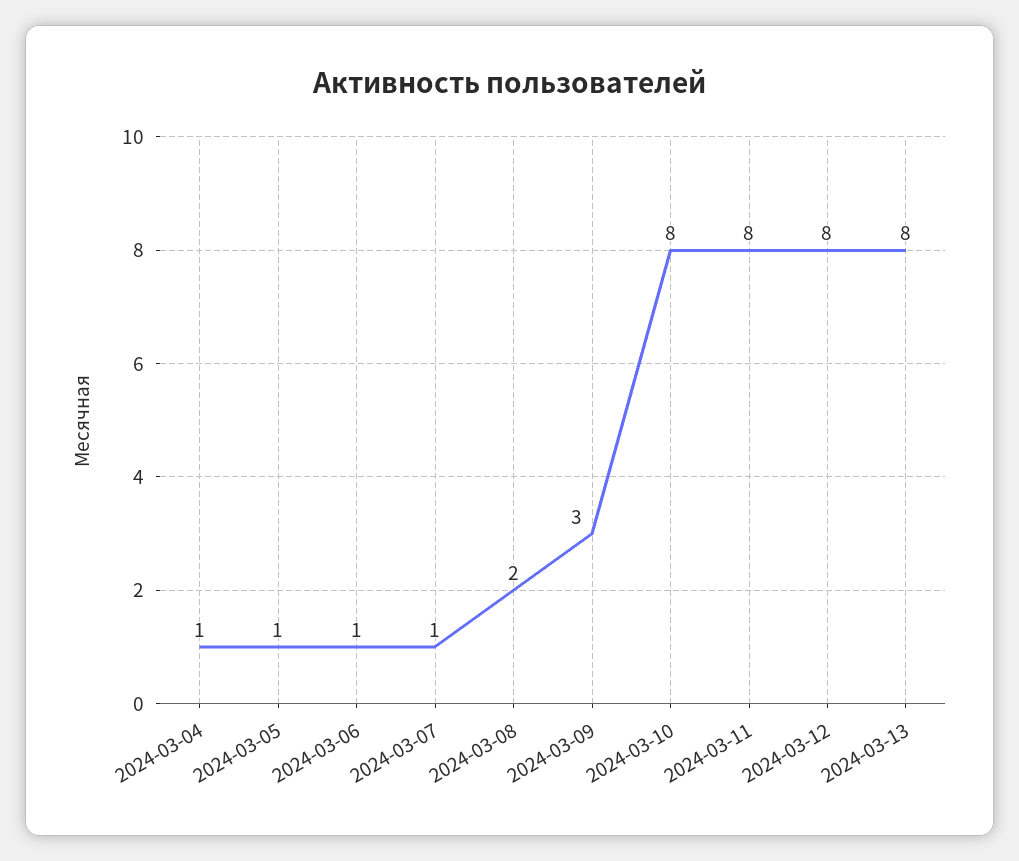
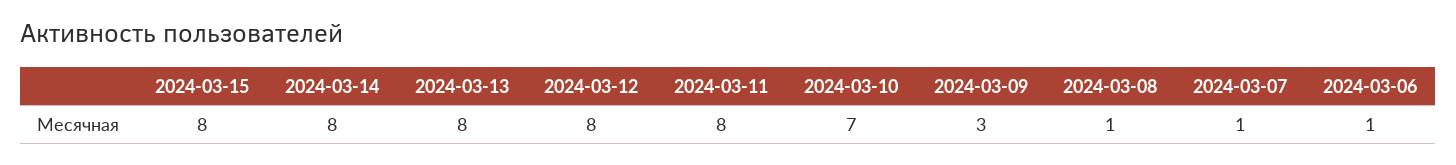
2024-03-04: 1 -> none
2024-03-05: 1 -> none
2024-03-08: 2 -> 1
2024-03-10: 8 -> 7
2024-03-15: none -> 8
2024-03-14: none -> 8

